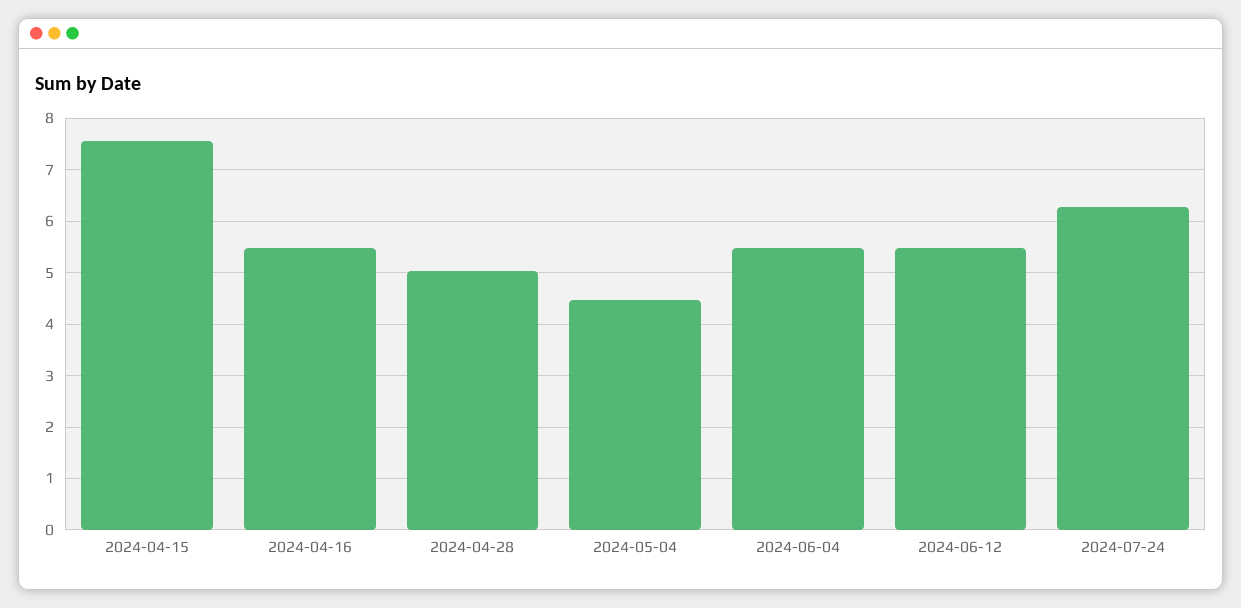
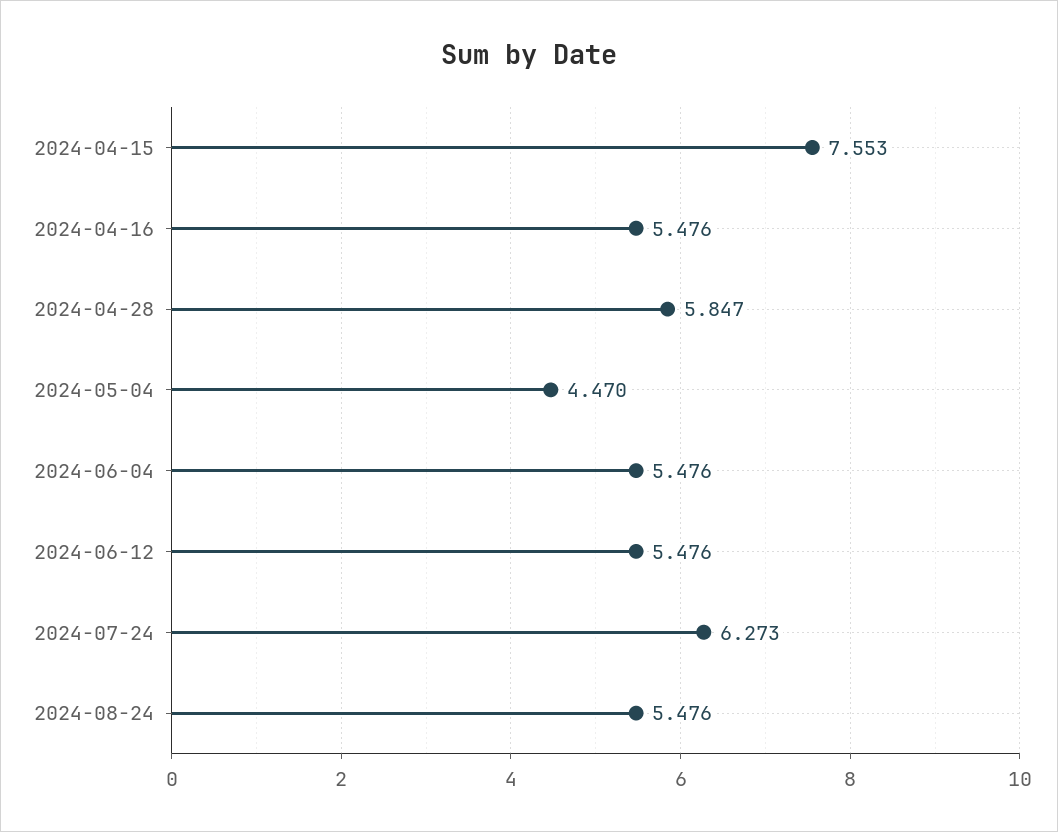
2024-04-28: 5 -> 5.847
2024-08-24: none -> 5.476

